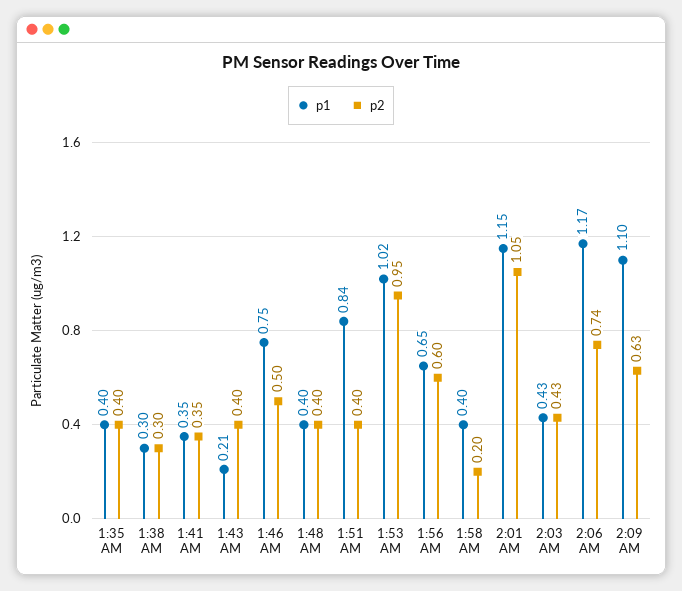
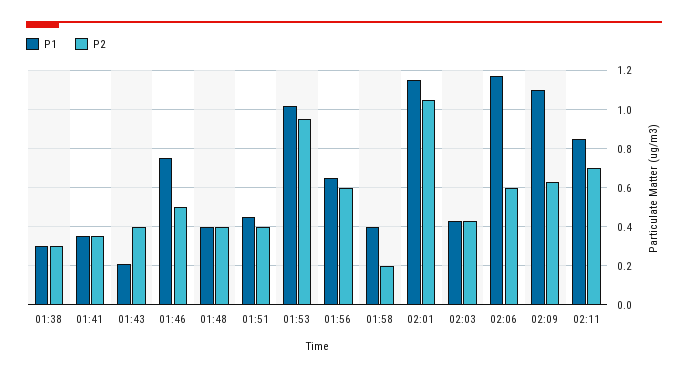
p1, 1:35 AM: 0.4 -> none
p2, 1:35 AM: 0.4 -> none
p1, 1:51 AM: 0.84 -> 0.45
p2, 2:06 AM: 0.74 -> 0.6
p1, 02:11: none -> 0.85
p2, 02:11: none -> 0.7

